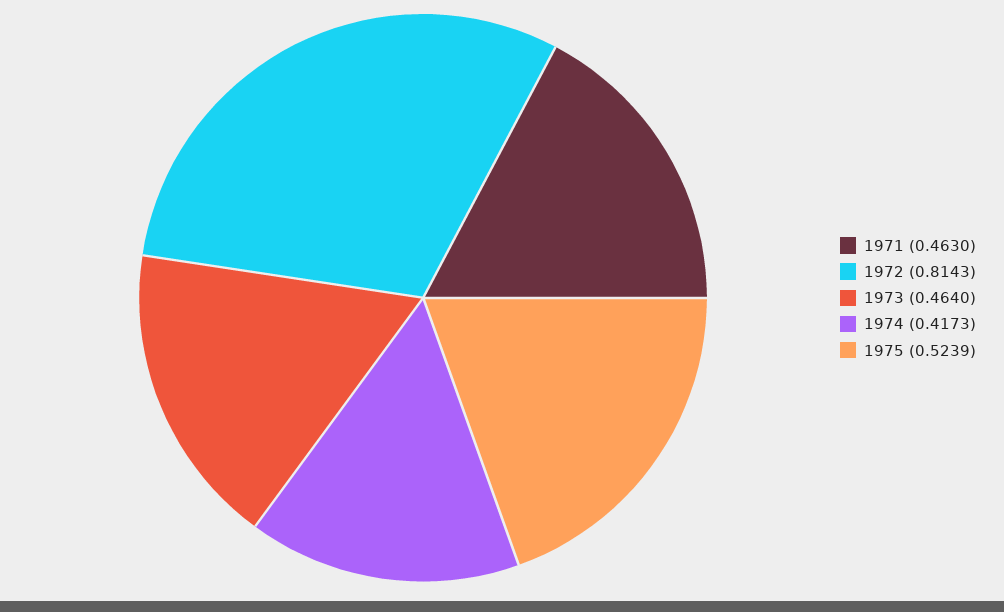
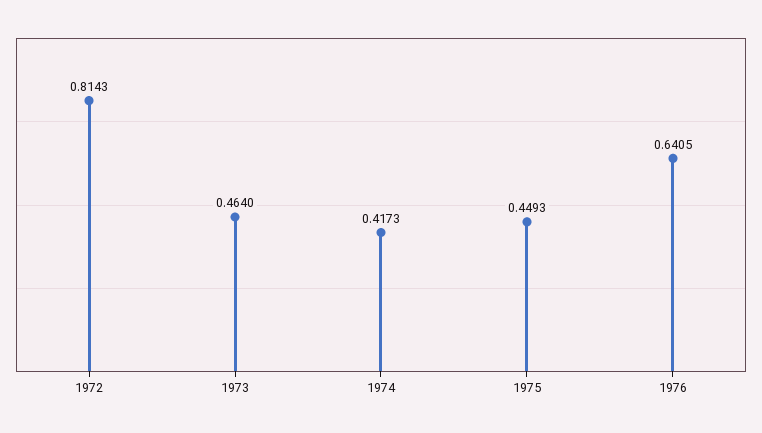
1971: 0.463 -> none
1975: 0.5239 -> 0.4493
1976: none -> 0.6405

